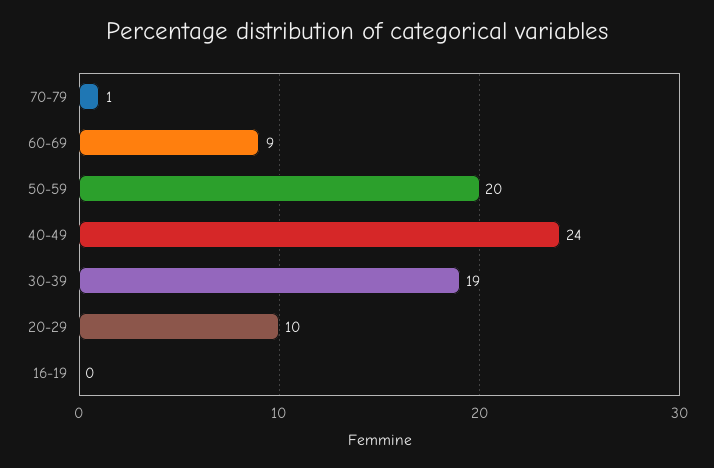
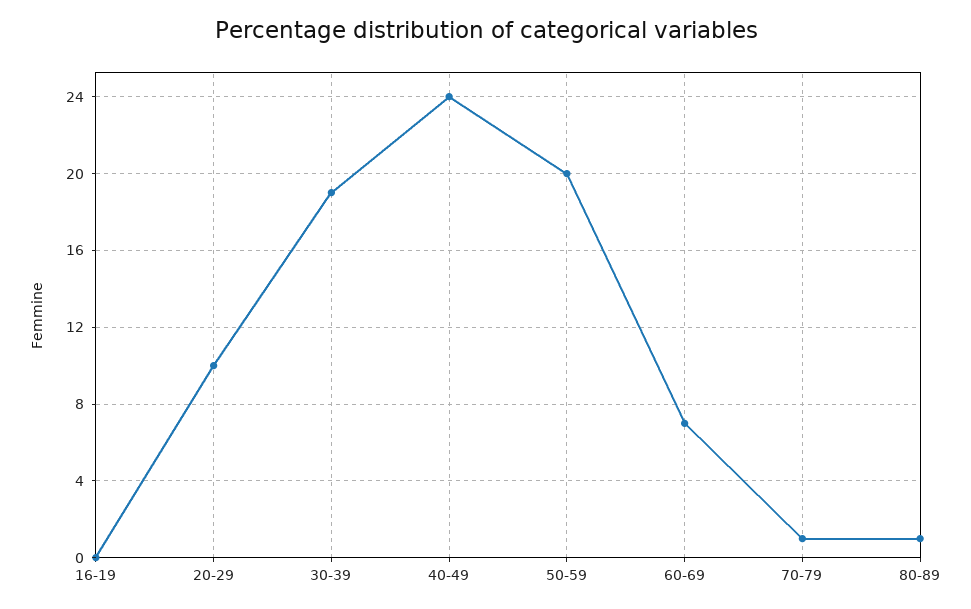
60-69: 9 -> 7
80-89: none -> 1

